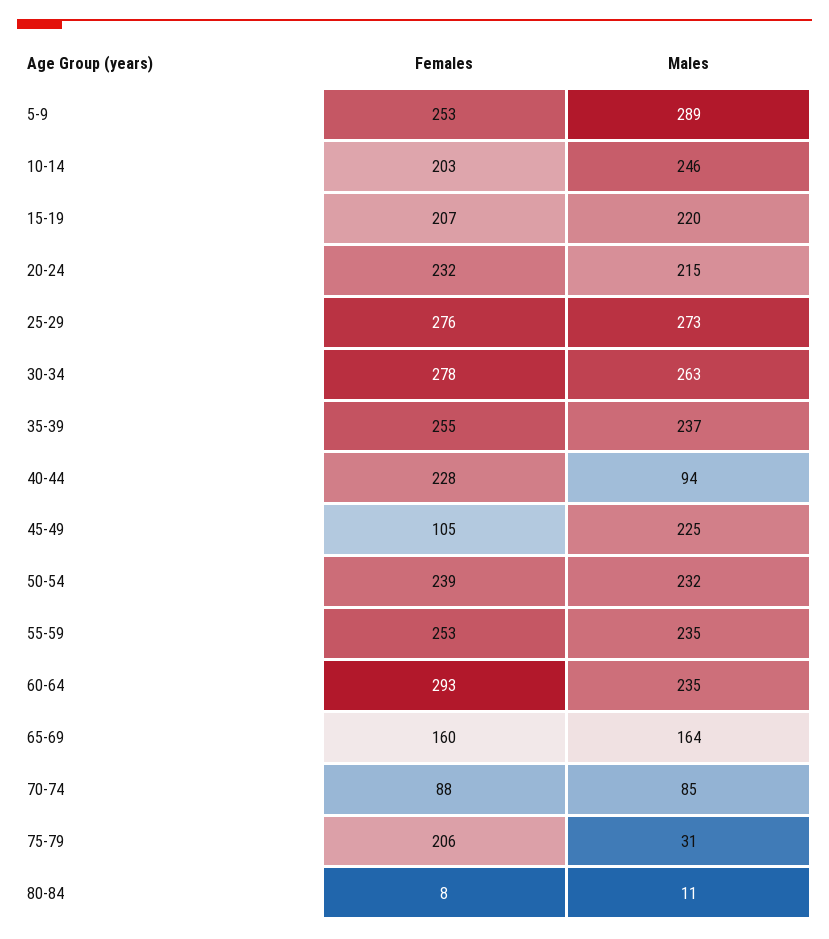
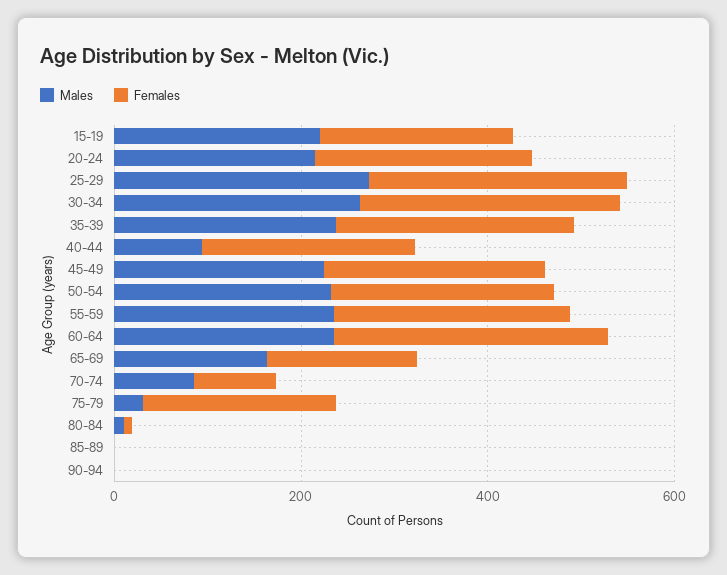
Females, 5-9: 253 -> none
Males, 5-9: 289 -> none
Females, 10-14: 203 -> none
Males, 10-14: 246 -> none
Females, 45-49: 105 -> 250
Males, 85-89: none -> 0
Females, 85-89: none -> 0
Males, 90-94: none -> 0
Females, 90-94: none -> 0

